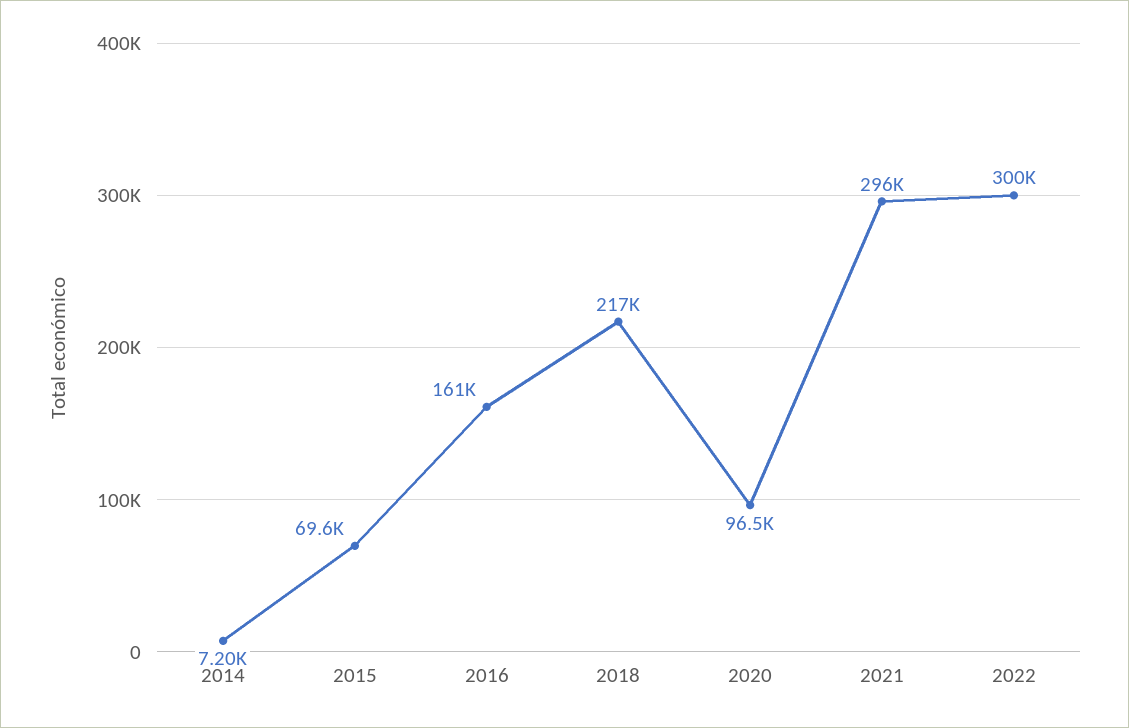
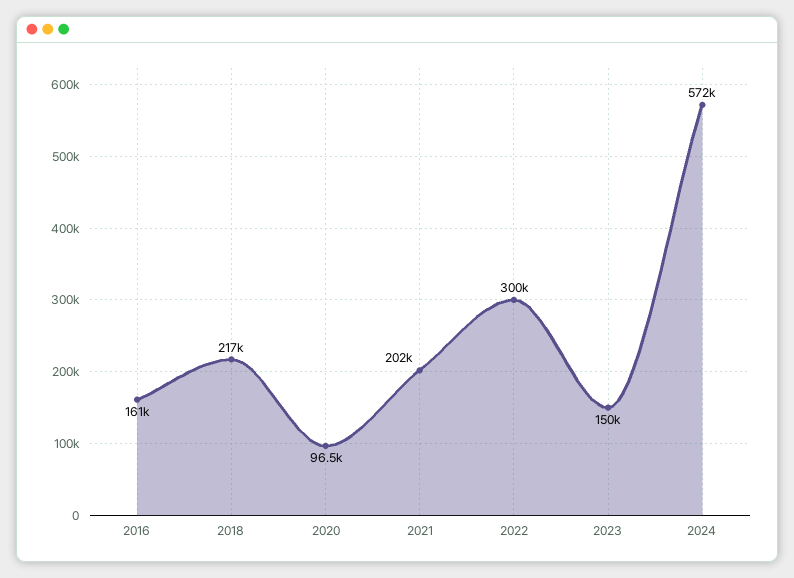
2014: 7200 -> none
2015: 69600 -> none
2021: 296000 -> 202000
2023: none -> 150000
2024: none -> 572000

